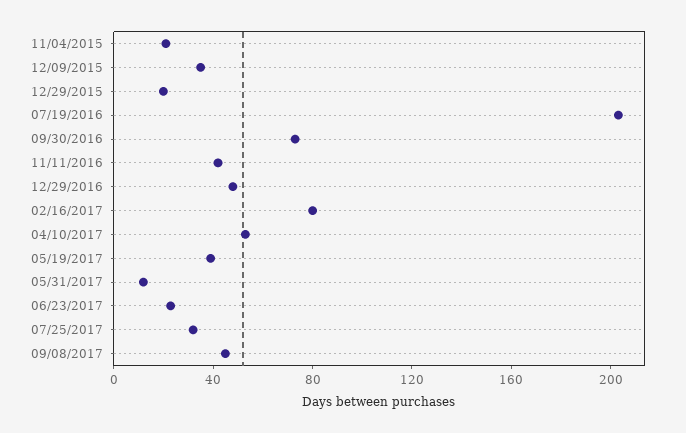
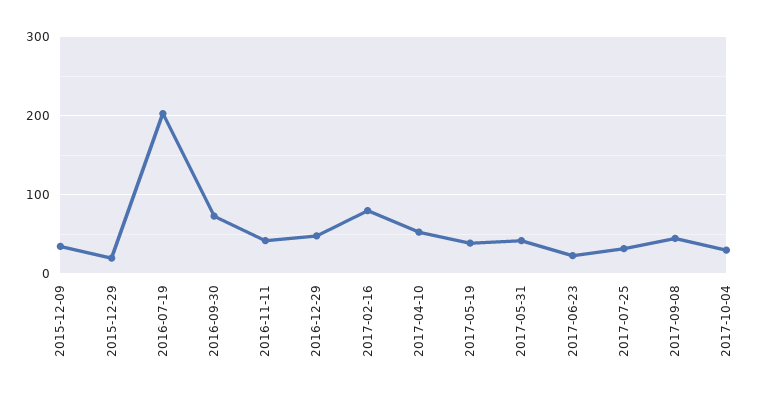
11/04/2015: 20 -> none
05/31/2017: 10 -> 40
2017-10-04: none -> 30

